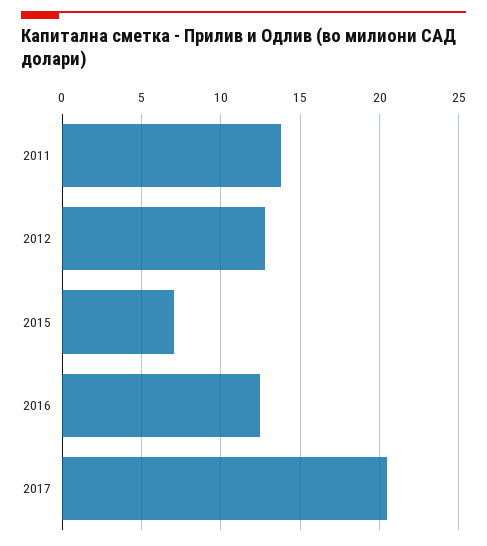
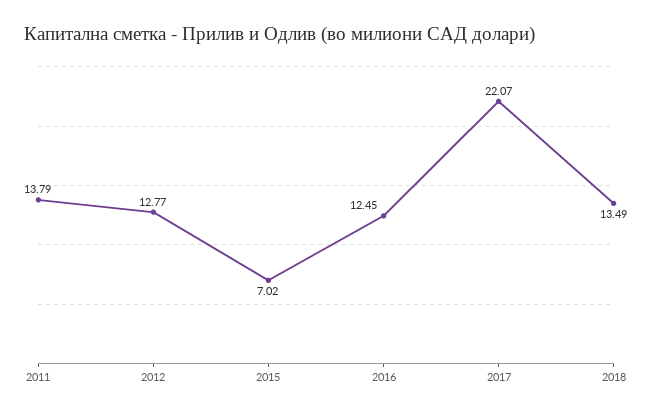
2017: 20.5 -> 22.07
2018: none -> 13.49

